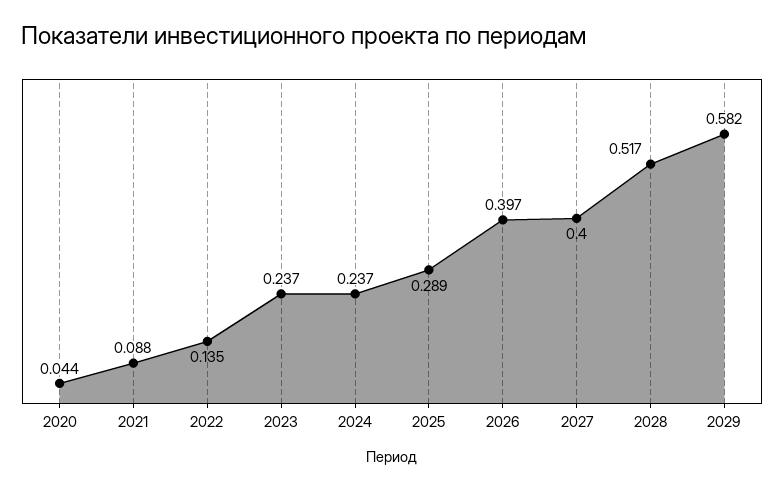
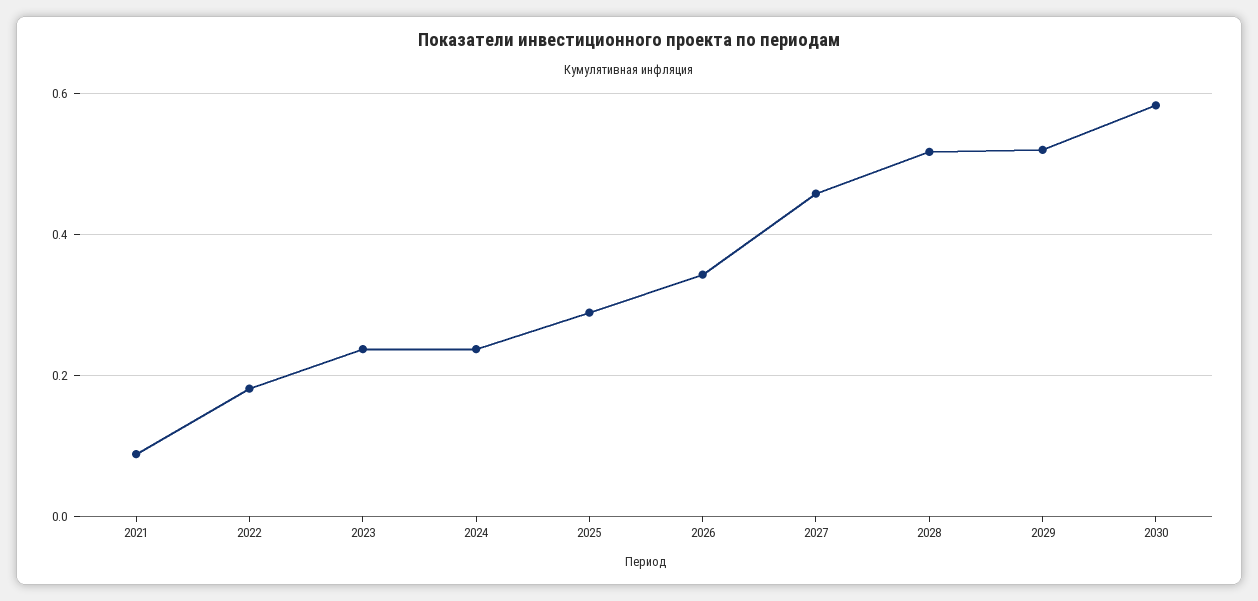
2020: 0.044 -> none
2022: 0.135 -> 0.18
2026: 0.397 -> 0.34
2027: 0.4 -> 0.46
2029: 0.582 -> 0.52
2030: none -> 0.58

